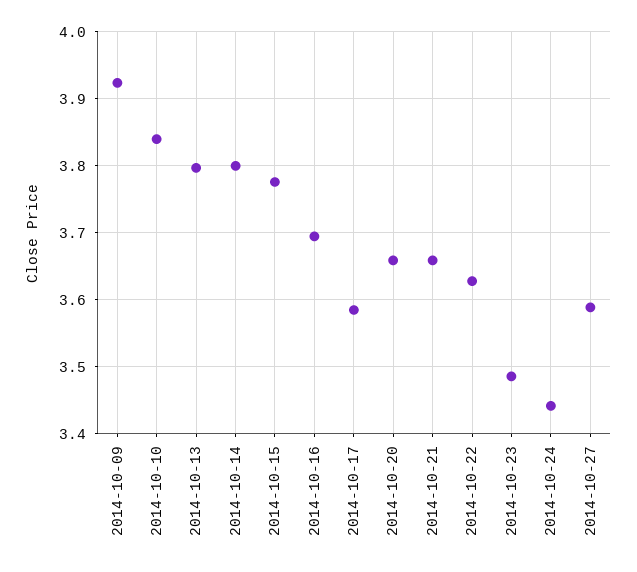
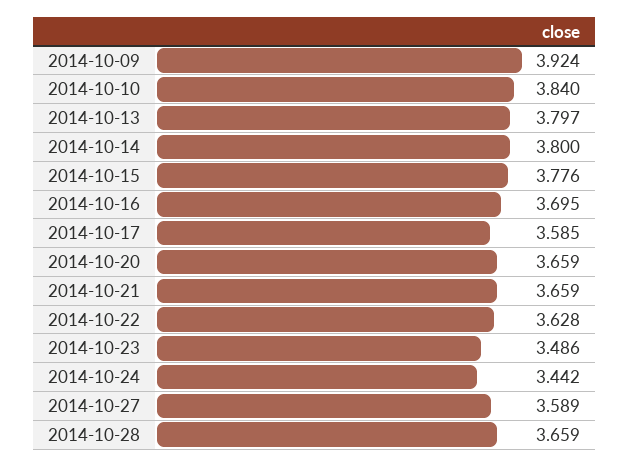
2014-10-28: none -> 3.659

